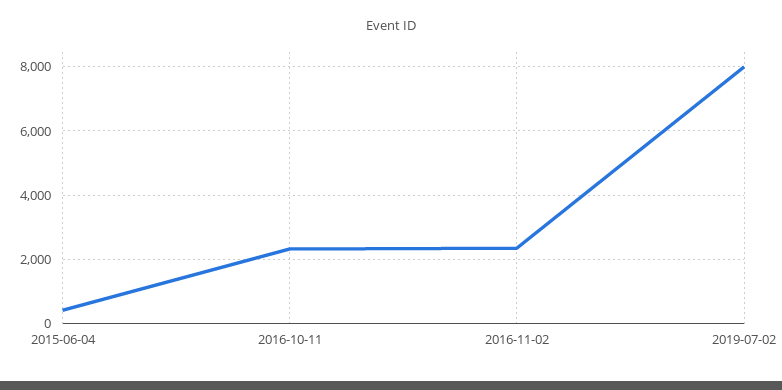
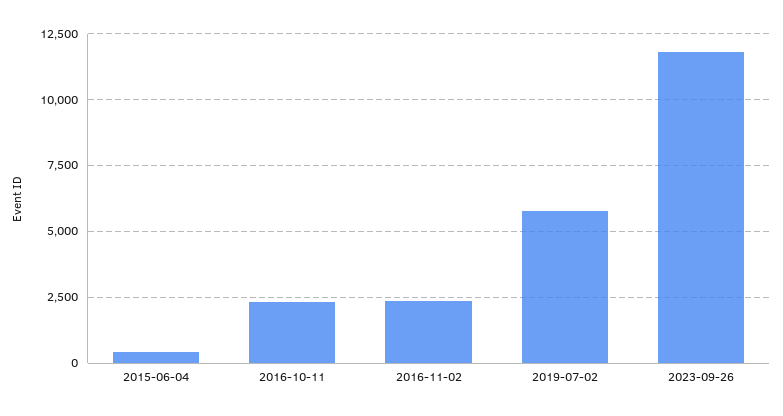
2019-07-02: 8000 -> 5750
2023-09-26: none -> 11750

